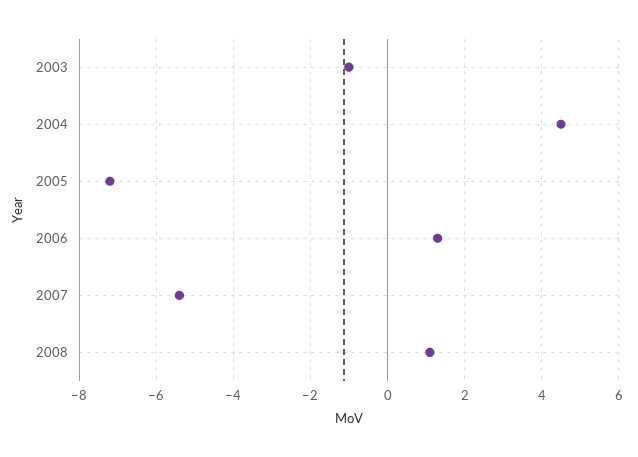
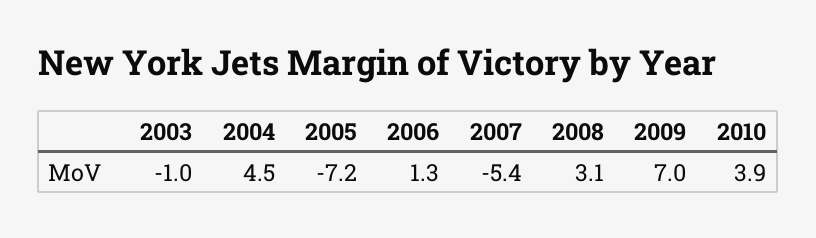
2008: 1 -> 3.1
2009: none -> 7
2010: none -> 3.9

